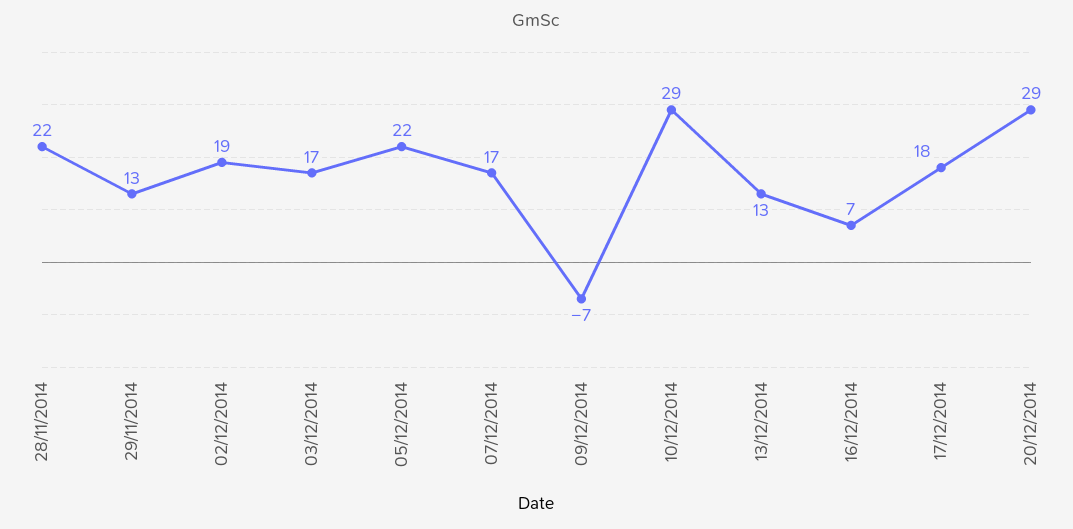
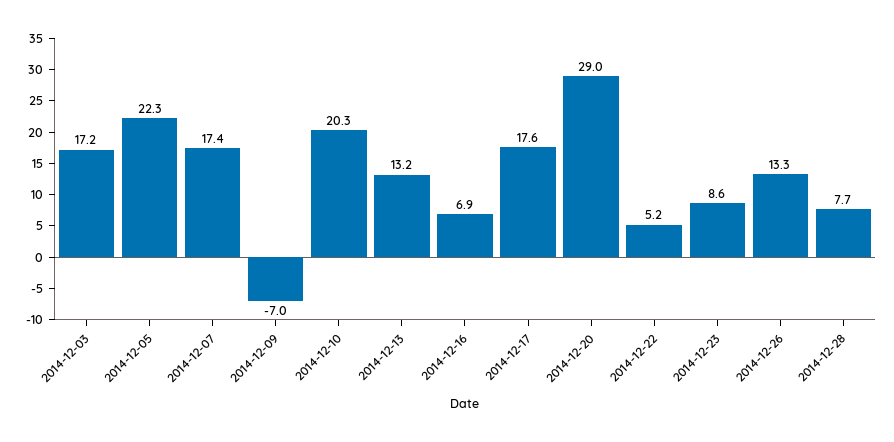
28/11/2014: 22 -> none
29/11/2014: 13 -> none
02/12/2014: 19 -> none
10/12/2014: 29 -> 20.3
2014-12-22: none -> 5.2
2014-12-23: none -> 8.6
2014-12-26: none -> 13.3
2014-12-28: none -> 7.7

